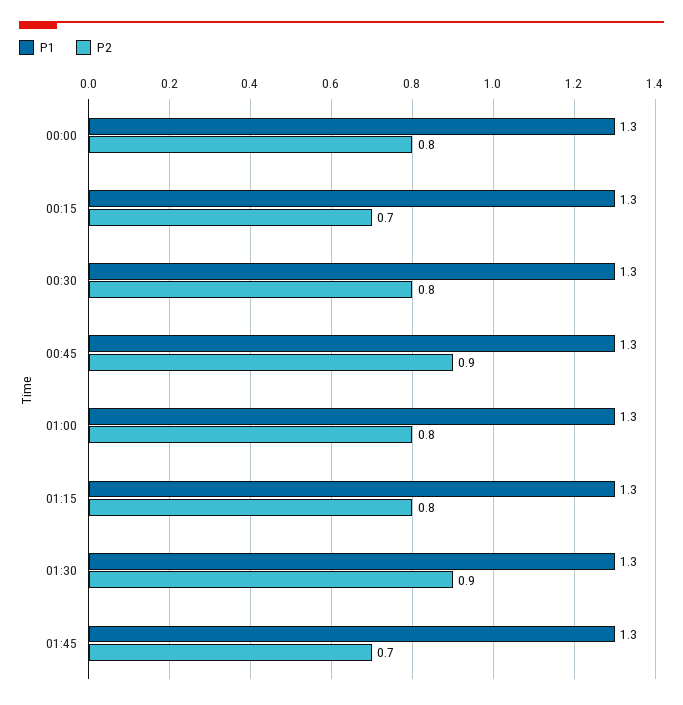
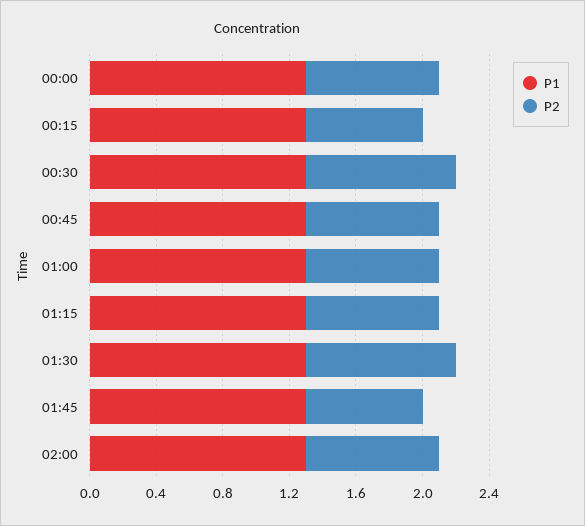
P2, 00:30: 0.8 -> 0.9
P2, 00:45: 0.9 -> 0.8
P1, 02:00: none -> 1.3
P2, 02:00: none -> 0.8

